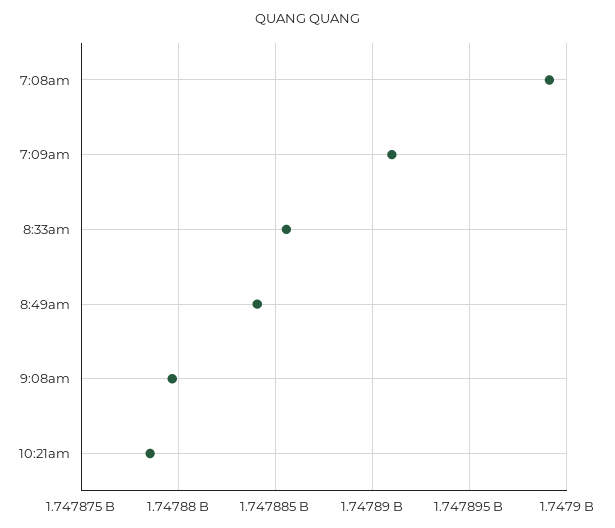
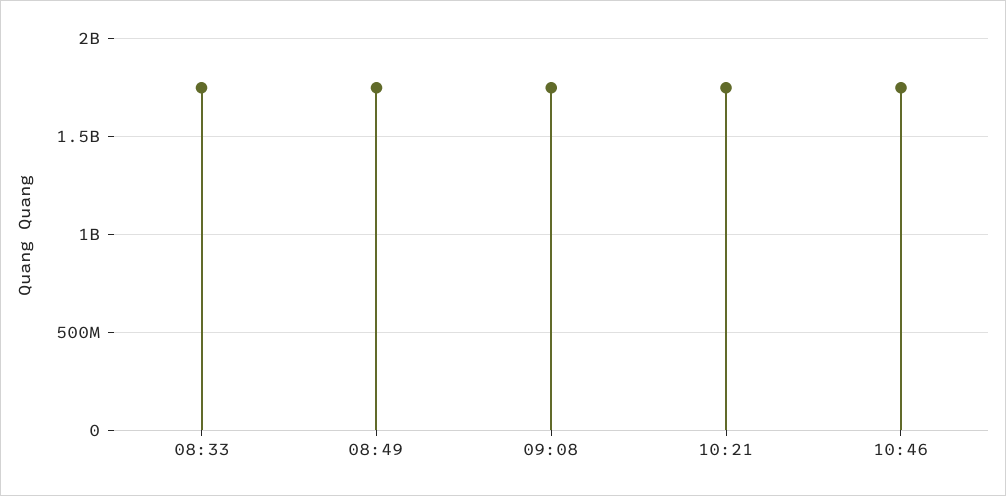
7:08am: 1747899000 -> none
7:09am: 1747891000 -> none
10:46: none -> 1750000000

